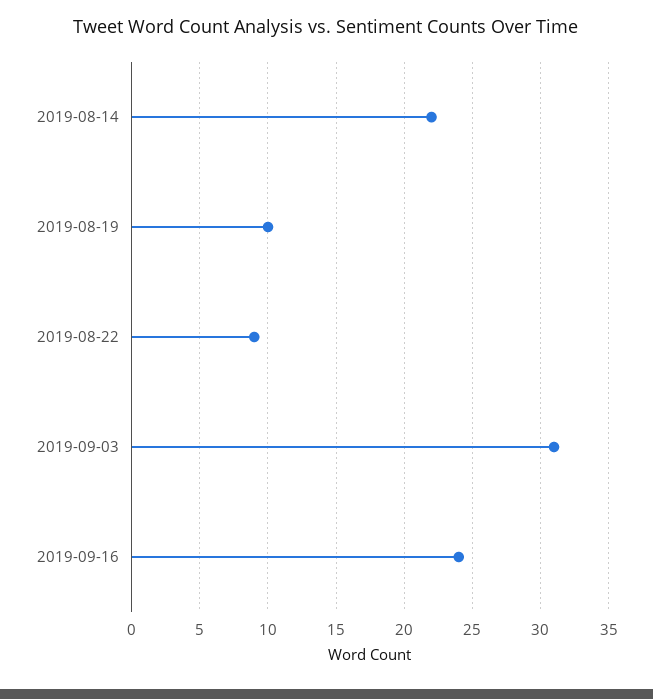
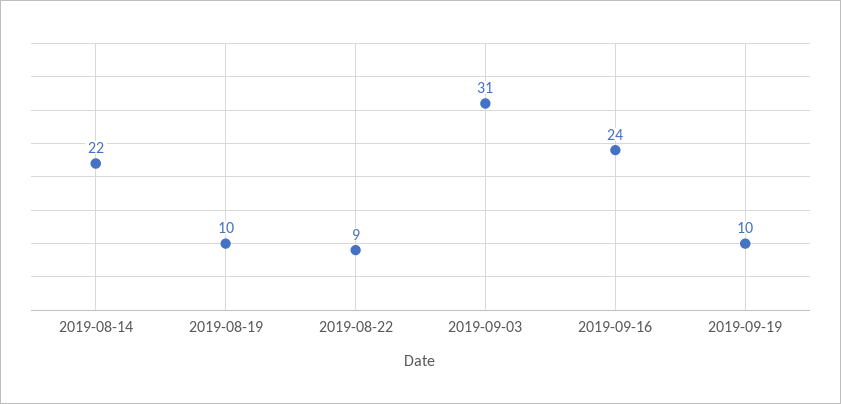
2019-09-19: none -> 10

